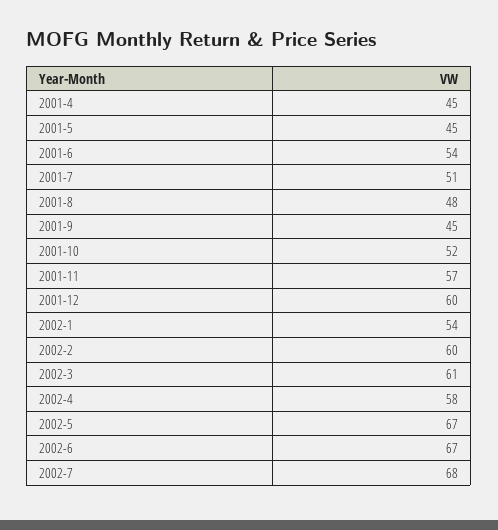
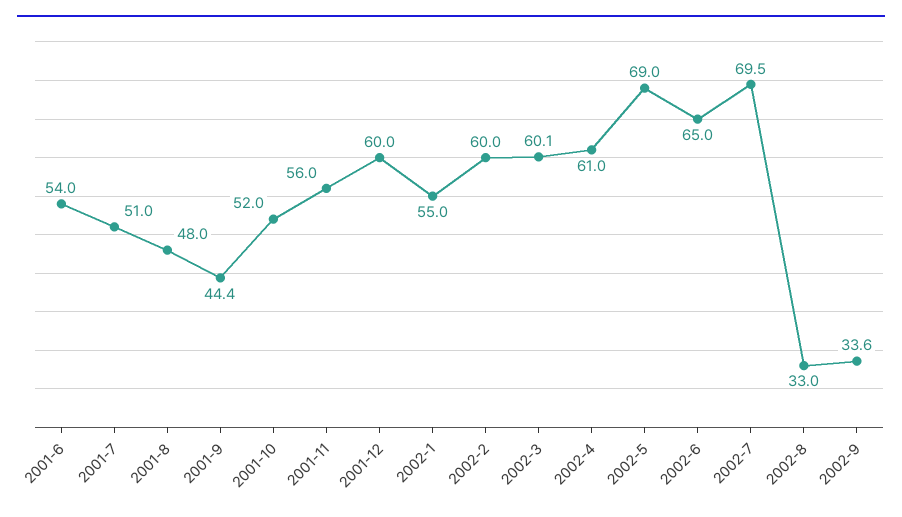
2001-4: 45 -> none
2001-5: 45 -> none
2001-9: 45 -> 44.4
2001-11: 57 -> 56
2002-1: 54 -> 55
2002-3: 61 -> 60.1
2002-4: 58 -> 61
2002-5: 67 -> 69
2002-6: 67 -> 65
2002-7: 68 -> 69.5
2002-8: none -> 33
2002-9: none -> 33.6

